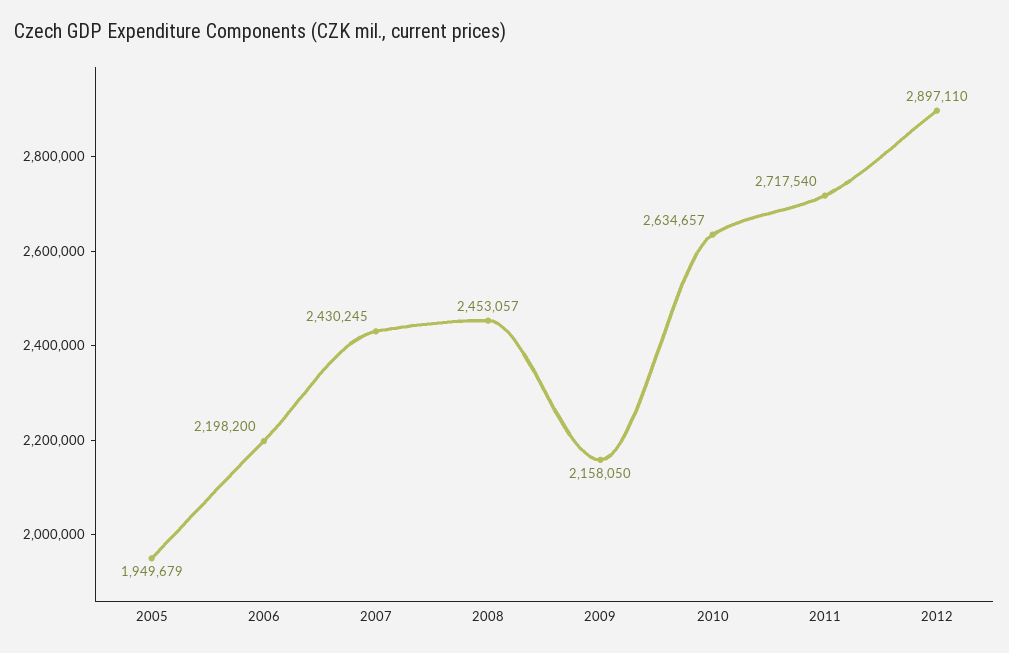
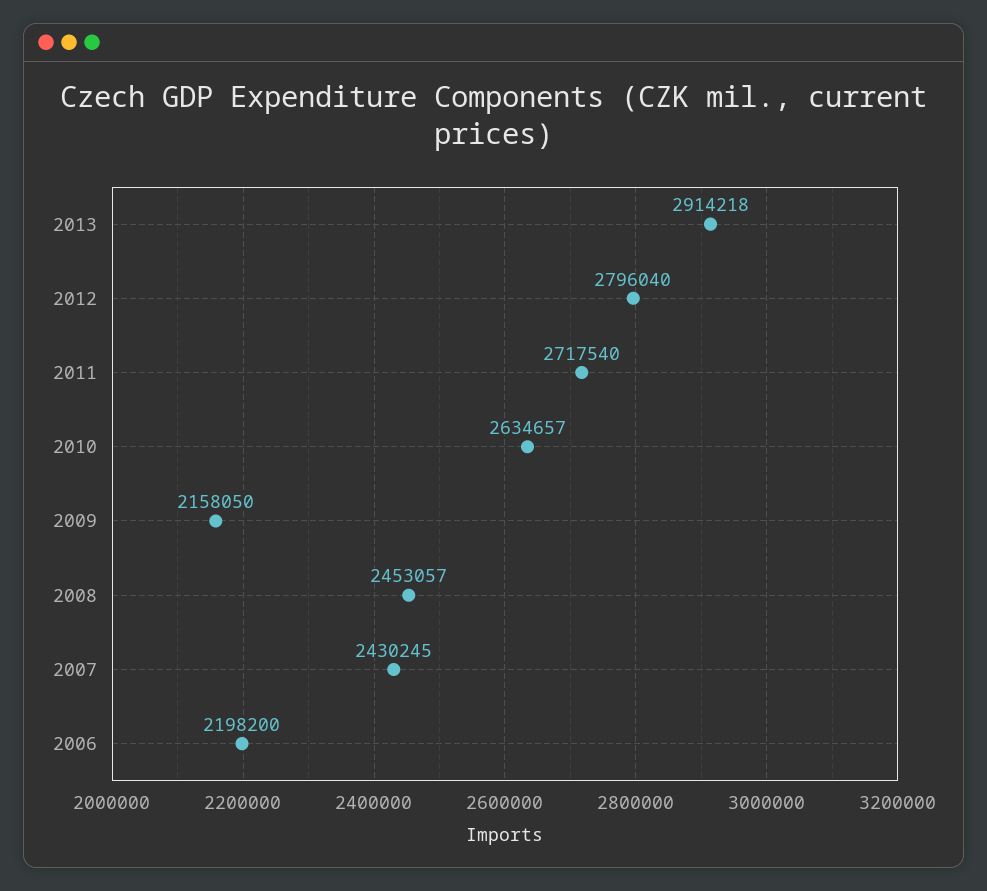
2005: 1949679 -> none
2012: 2897110 -> 2796040
2013: none -> 2914218

